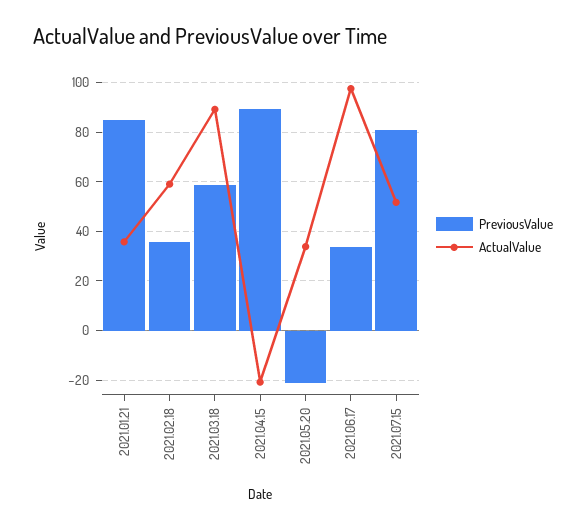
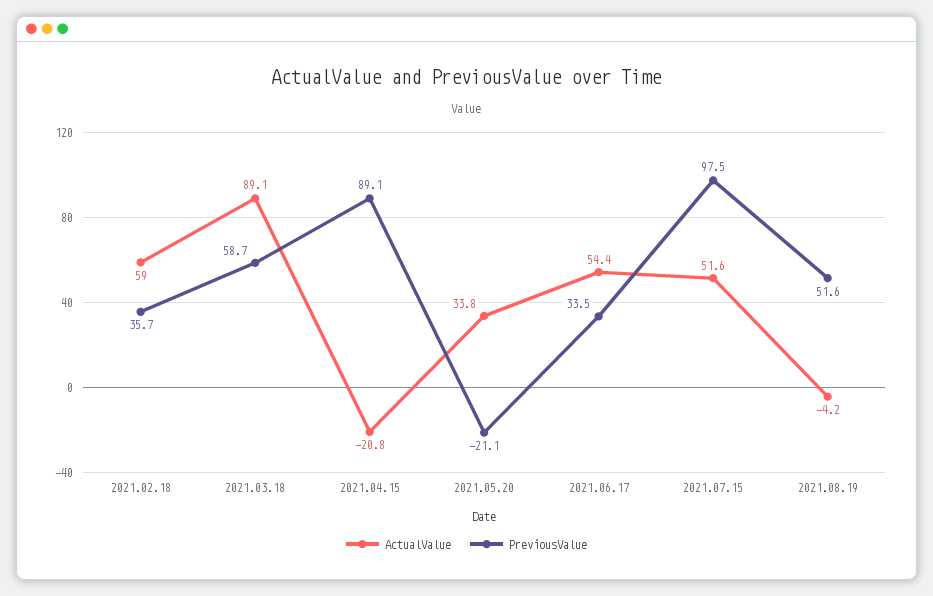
PreviousValue, 2021.01.21: 85 -> none
ActualValue, 2021.01.21: 35 -> none
ActualValue, 2021.06.17: 97.5 -> 54.4
PreviousValue, 2021.07.15: 80 -> 97.5
ActualValue, 2021.08.19: none -> -4.2
PreviousValue, 2021.08.19: none -> 51.6

